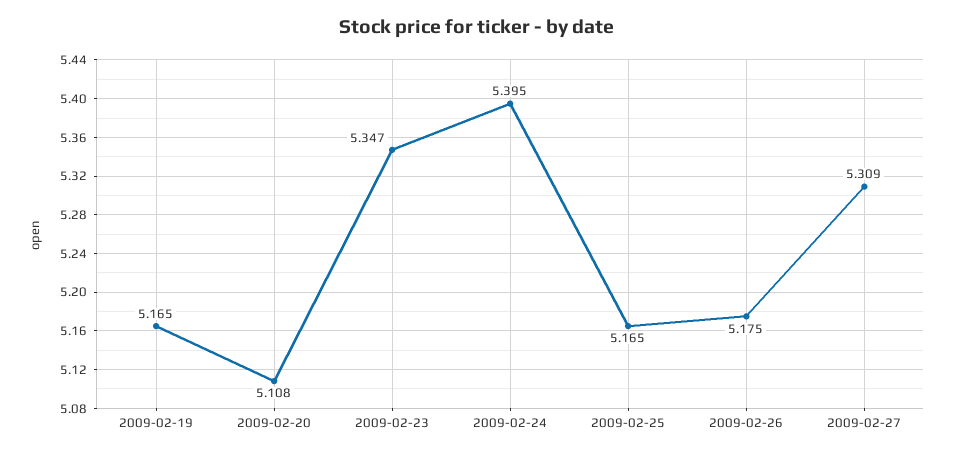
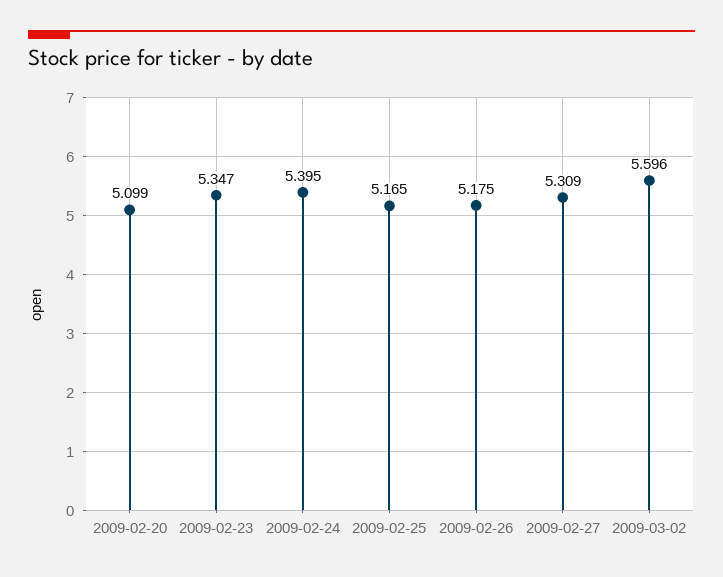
2009-02-19: 5.165 -> none
2009-02-20: 5.108 -> 5.099
2009-03-02: none -> 5.596

